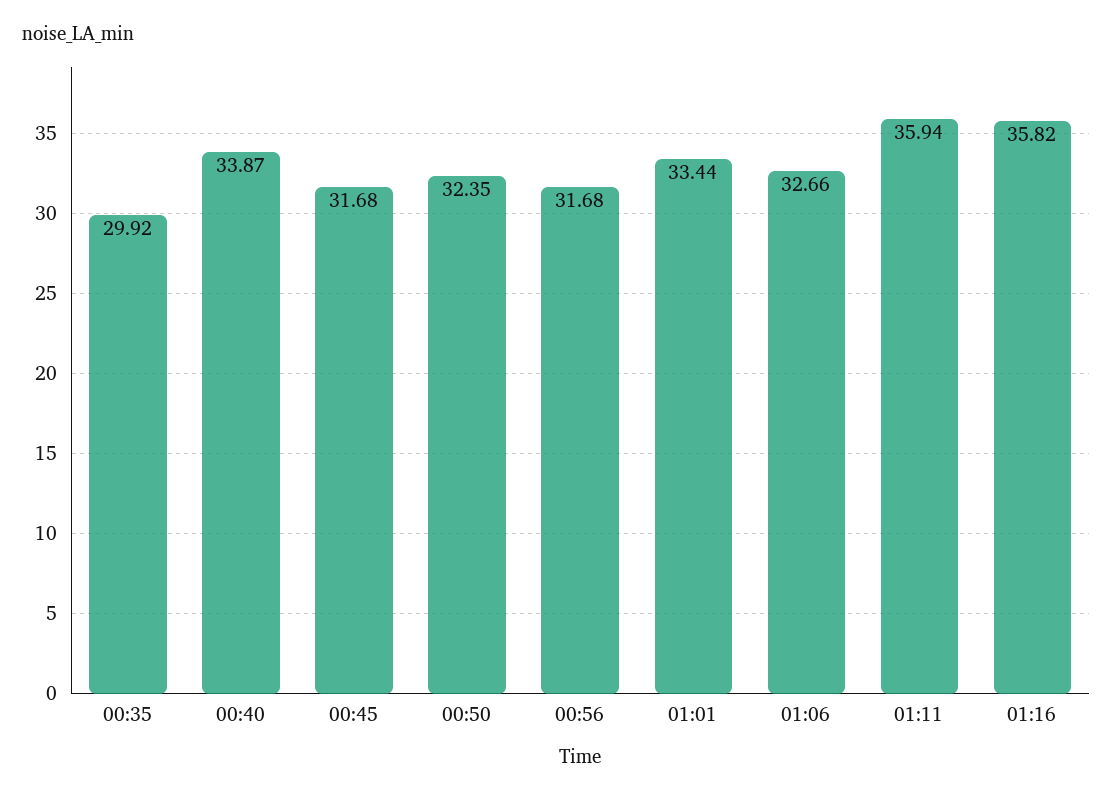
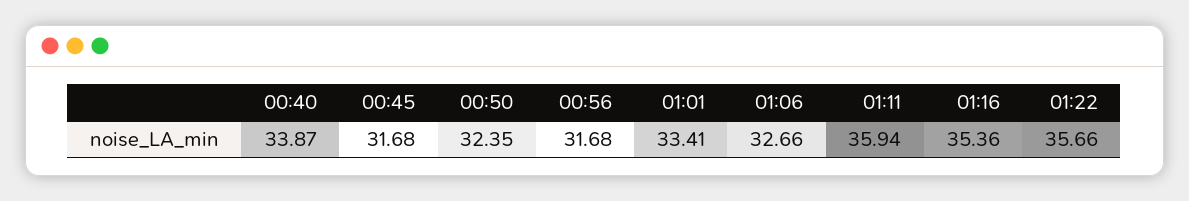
00:35: 29.92 -> none
01:01: 33.44 -> 33.41
01:16: 35.82 -> 35.36
01:22: none -> 35.66

